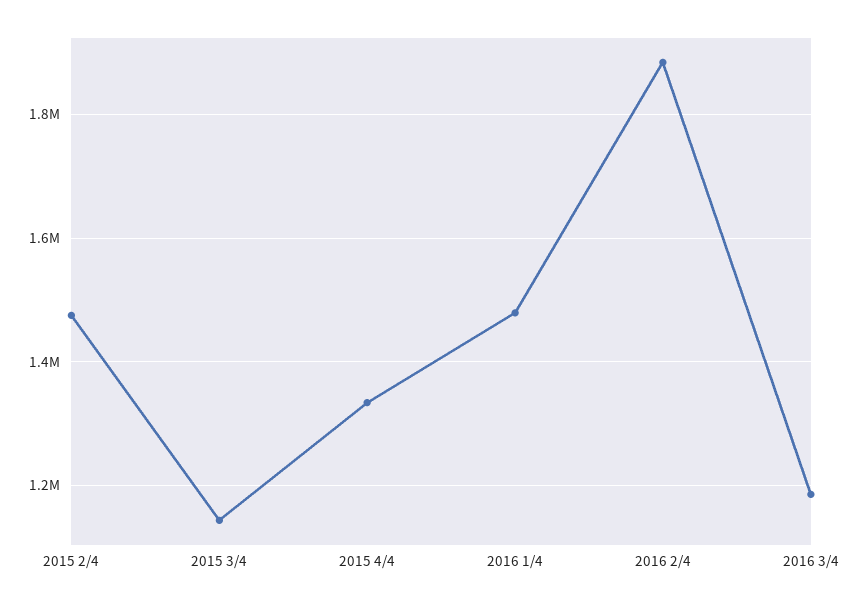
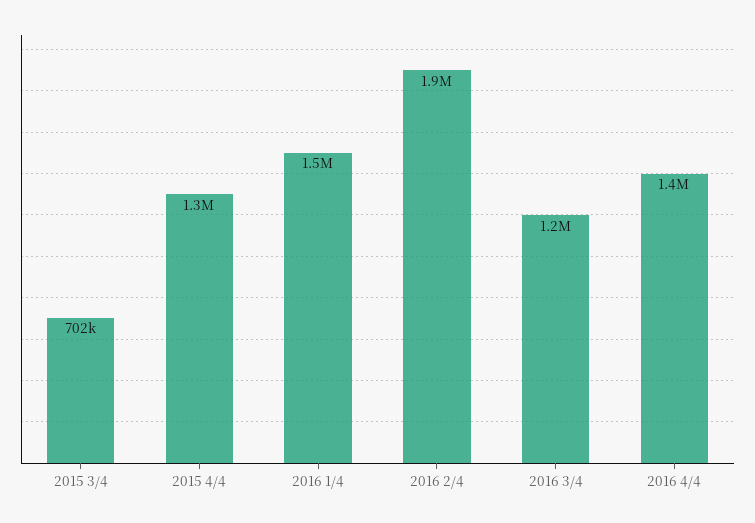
2015 2/4: 1480000 -> none
2015 3/4: 1140000 -> 702000
2016 4/4: none -> 1400000

